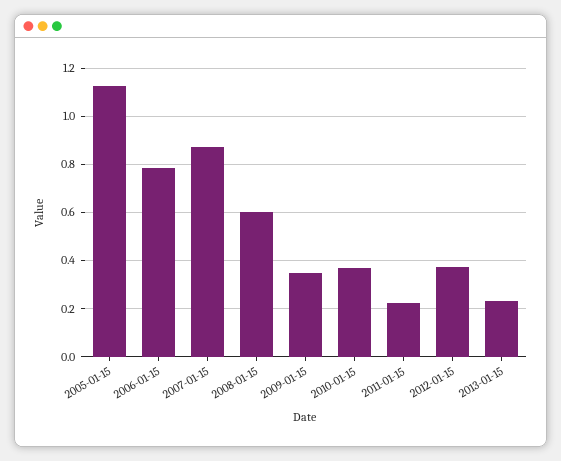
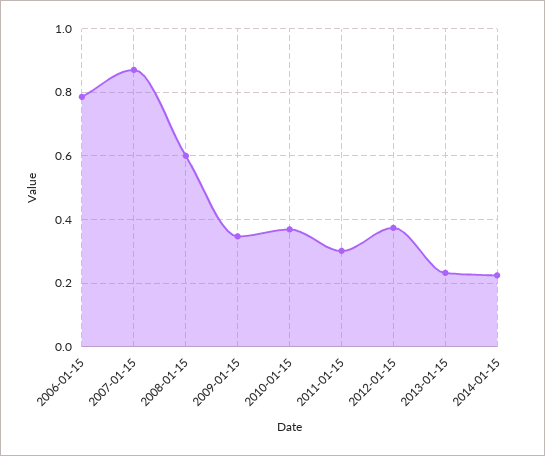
2005-01-15: 1.125 -> none
2011-01-15: 0.225 -> 0.3
2014-01-15: none -> 0.22

